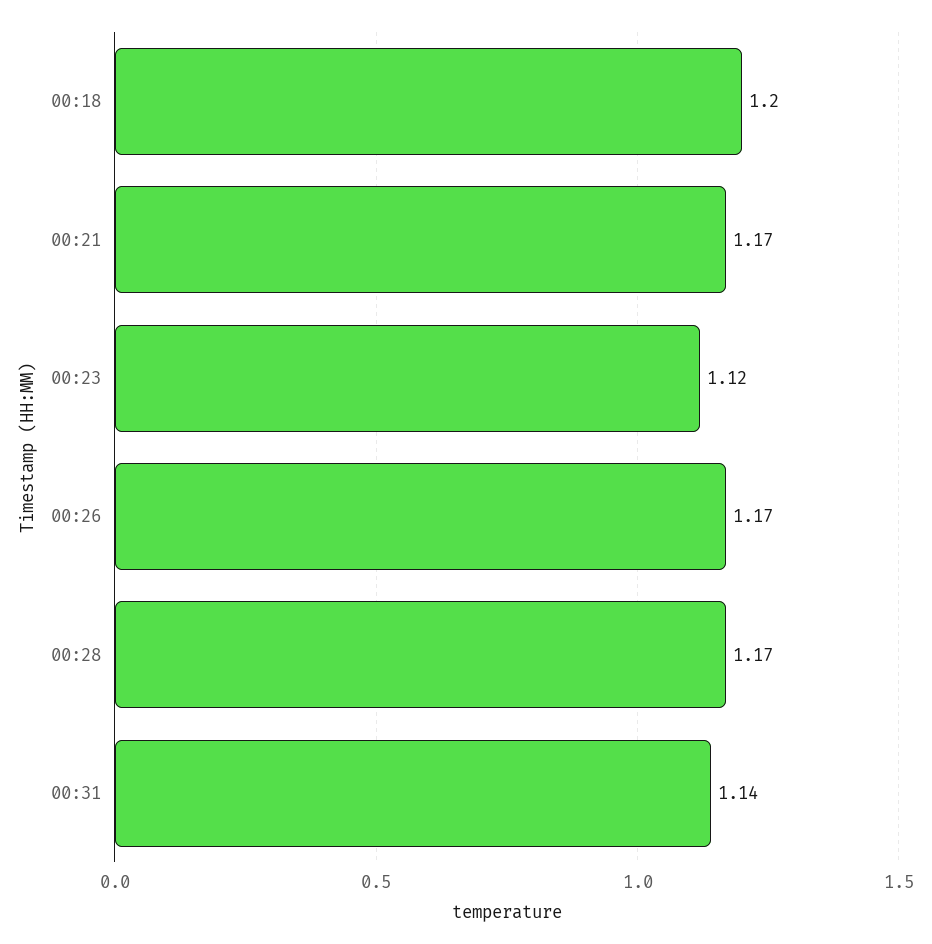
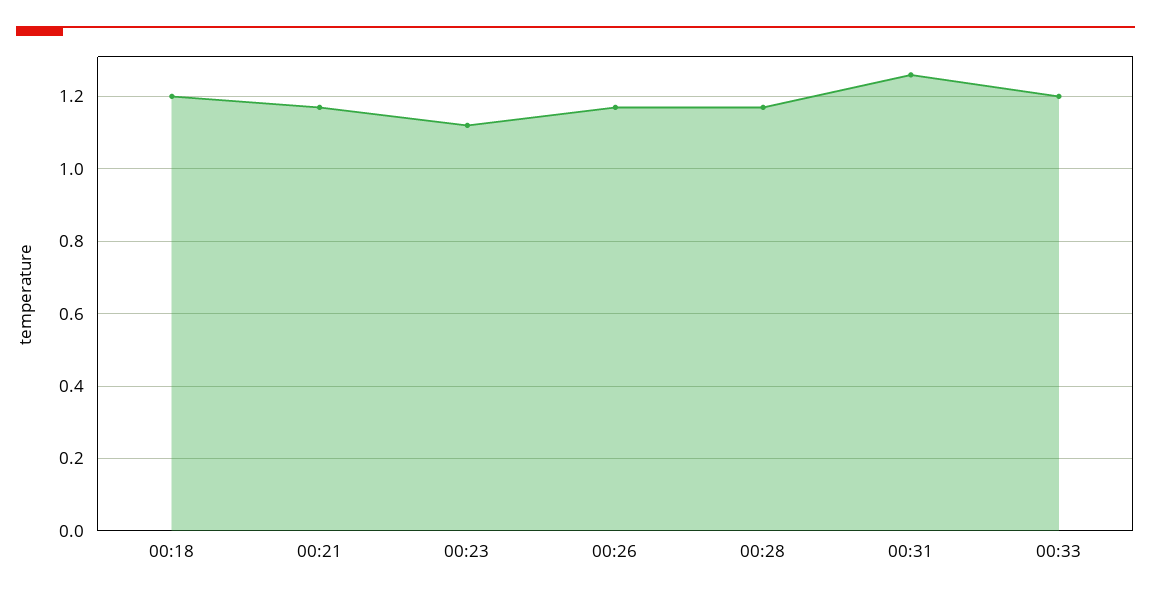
00:31: 1.14 -> 1.25
00:33: none -> 1.2

